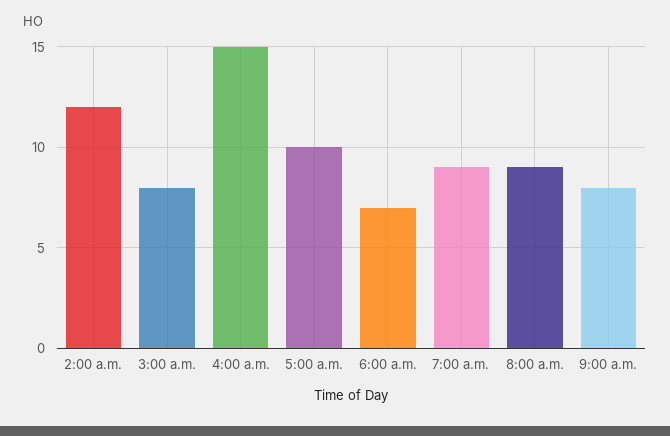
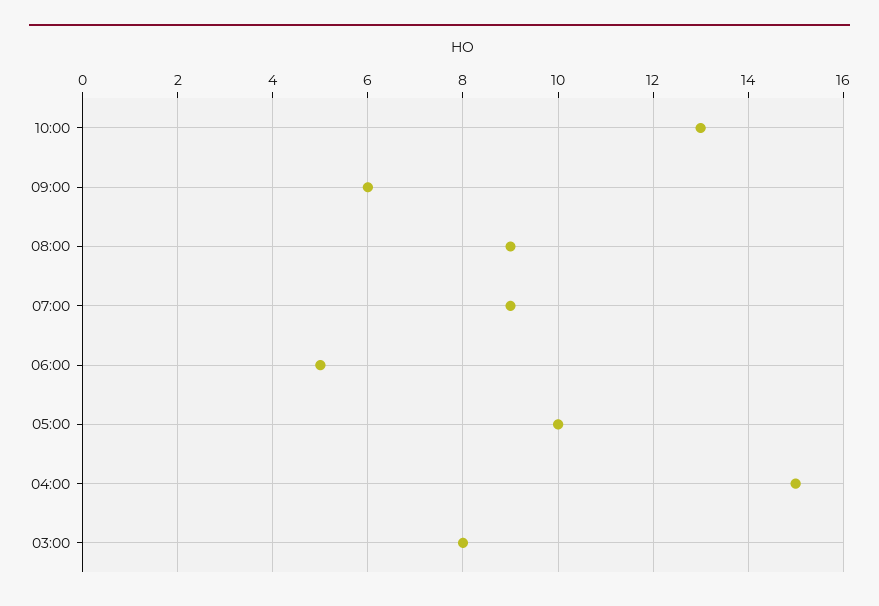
2:00 a.m.: 12 -> none
6:00 a.m.: 7 -> 5
9:00 a.m.: 8 -> 6
10:00: none -> 13

